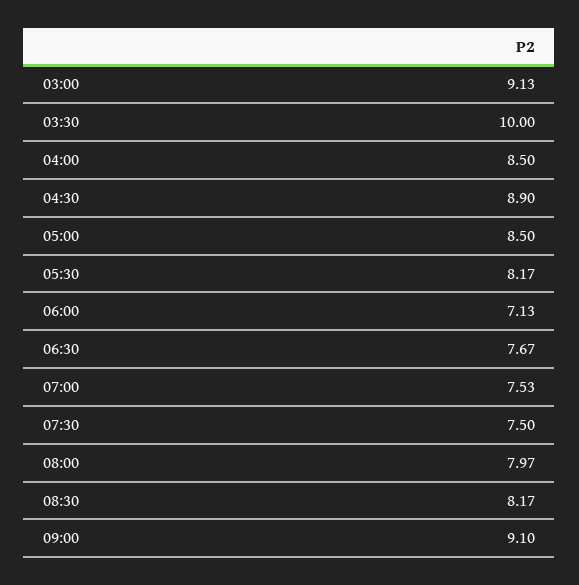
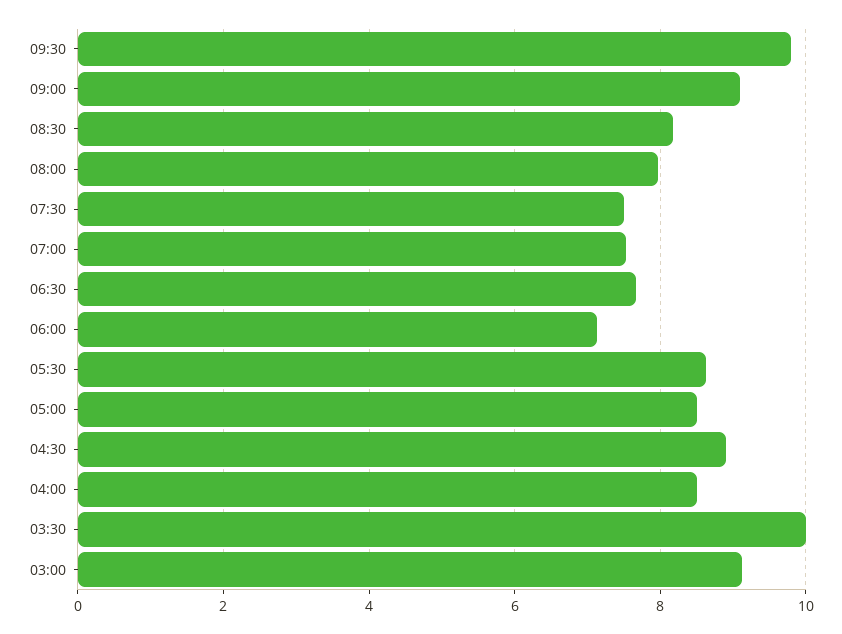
05:30: 8.17 -> 8.6
09:30: none -> 9.8

